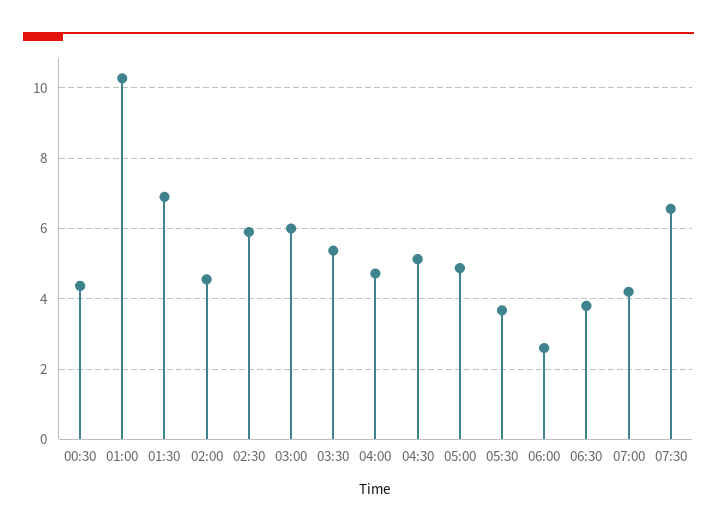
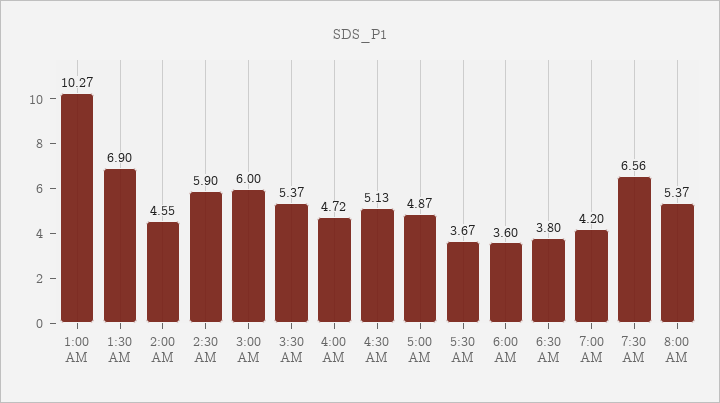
00:30: 4.4 -> none
06:00: 2.6 -> 3.6
8:00 AM: none -> 5.37

